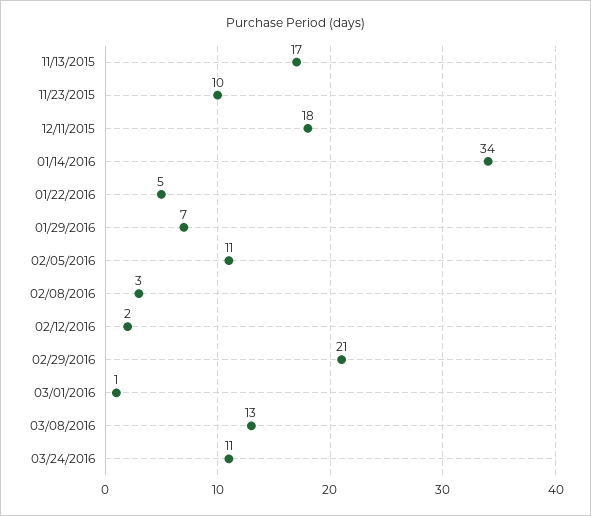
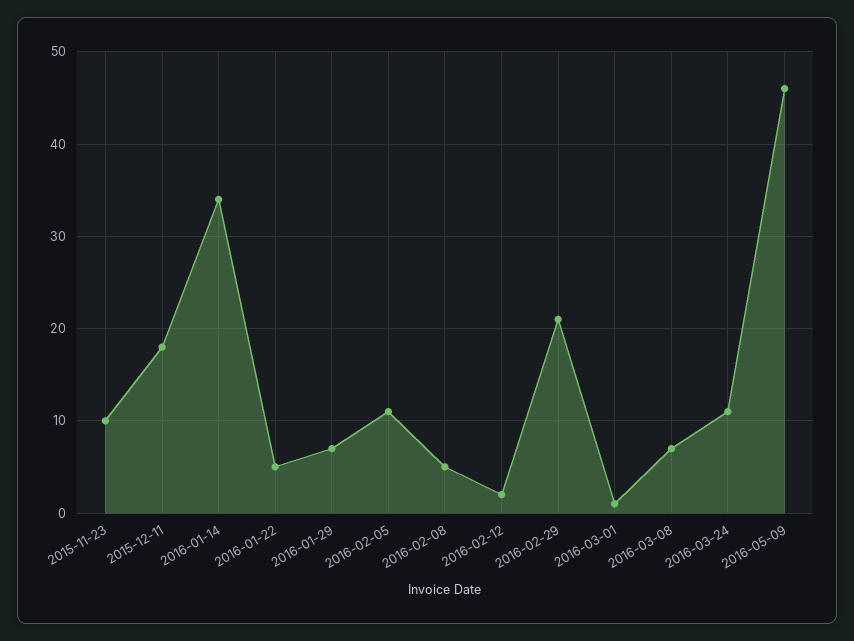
11/13/2015: 17 -> none
02/08/2016: 3 -> 5
03/08/2016: 13 -> 7
2016-05-09: none -> 46

